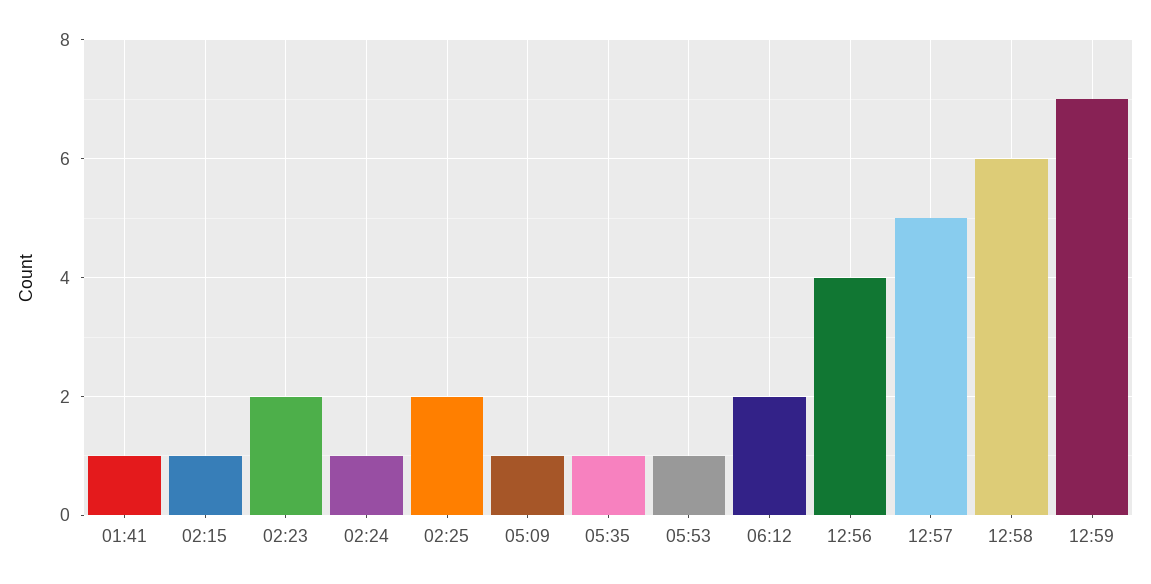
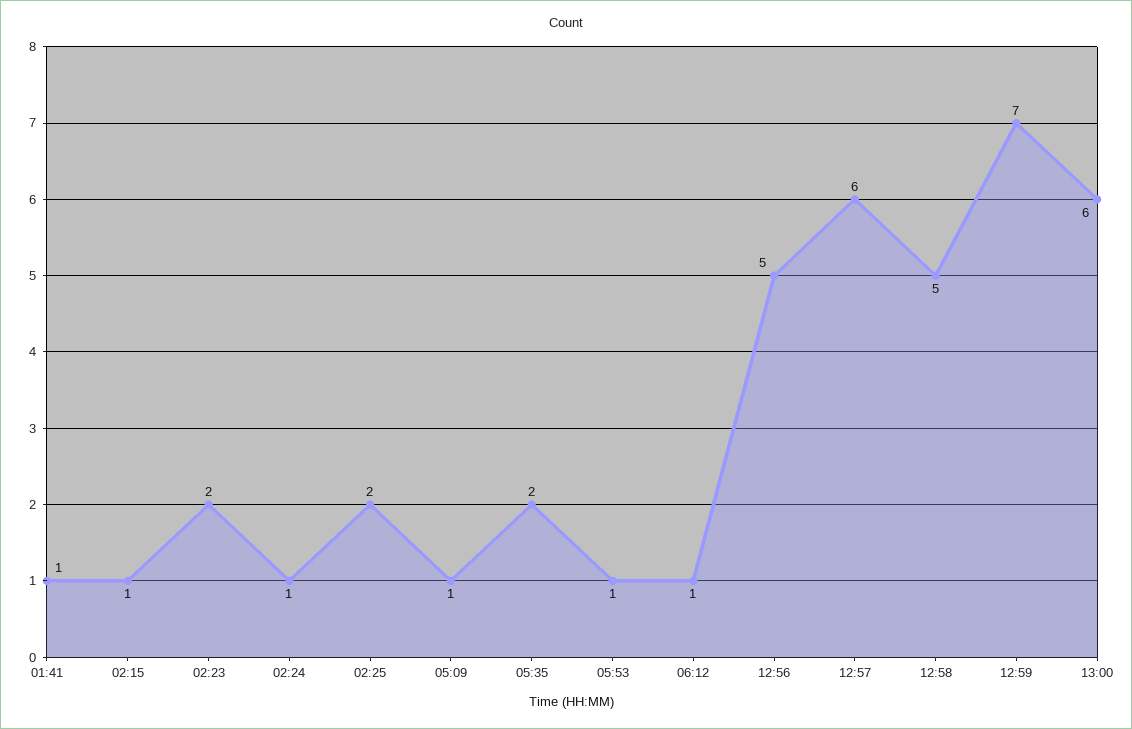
05:35: 1 -> 2
06:12: 2 -> 1
12:56: 4 -> 5
12:57: 5 -> 6
12:58: 6 -> 5
13:00: none -> 6

